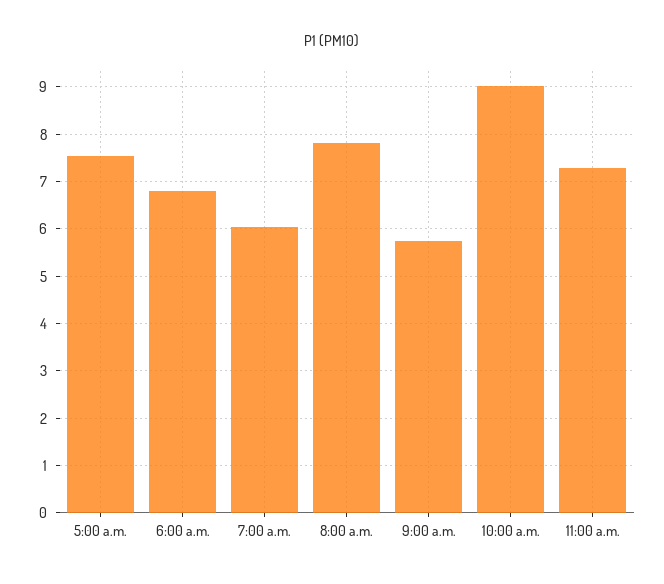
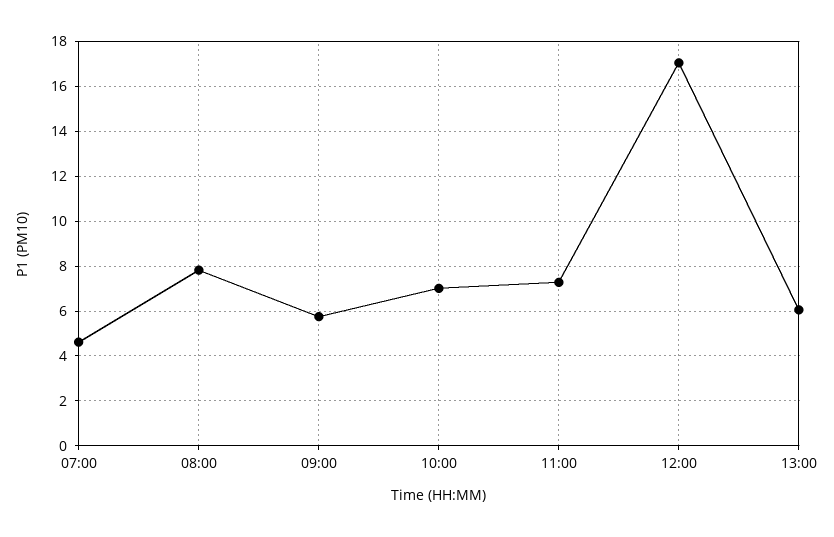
5:00 a.m.: 7.6 -> none
6:00 a.m.: 6.8 -> none
7:00 a.m.: 6 -> 4.5
10:00 a.m.: 9 -> 7
12:00: none -> 17
13:00: none -> 6

